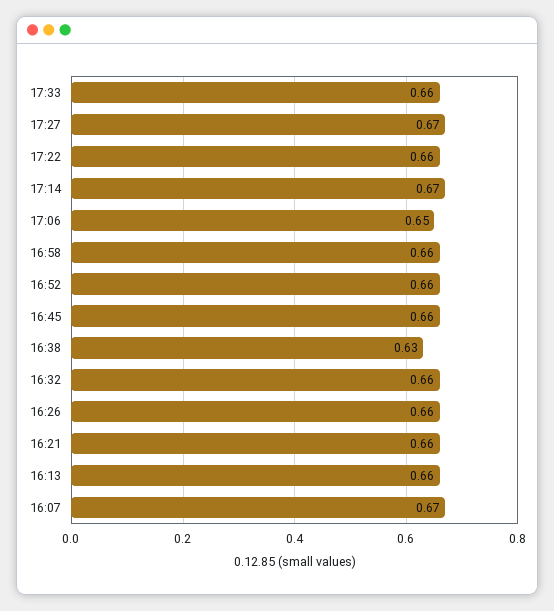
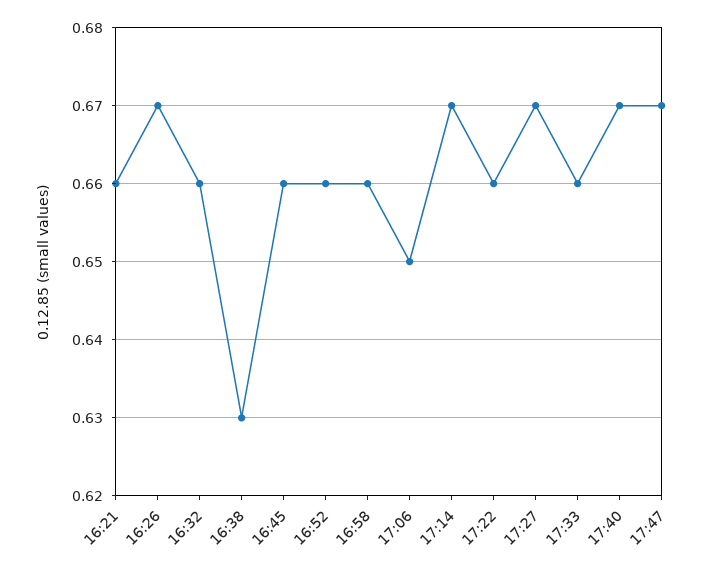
16:26: 0.66 -> 0.67
16:13: 0.66 -> none
16:07: 0.67 -> none
17:40: none -> 0.67
17:47: none -> 0.67

